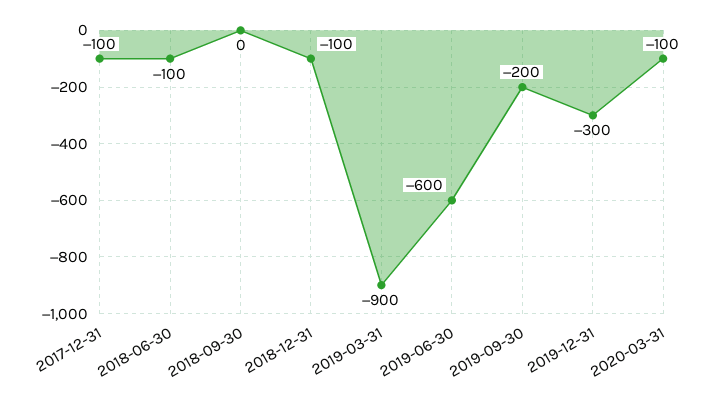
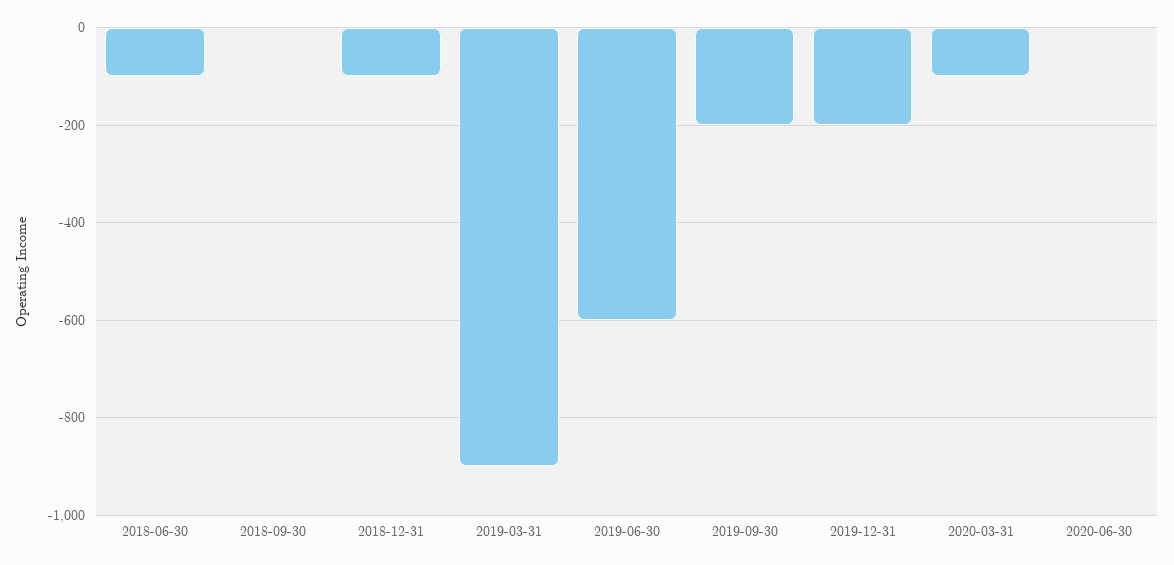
2017-12-31: -100 -> none
2019-12-31: -300 -> -200
2020-06-30: none -> 0

